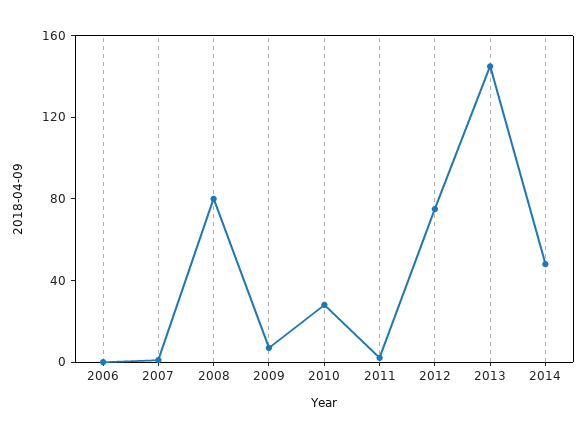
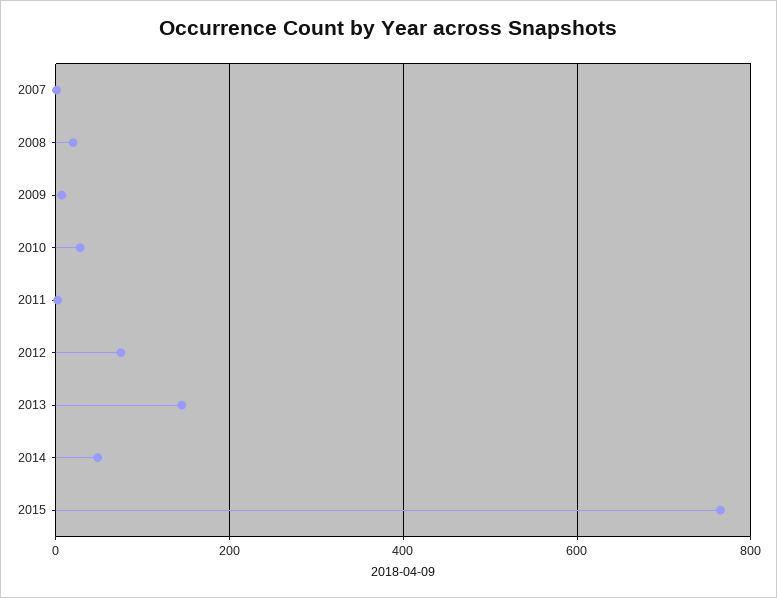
2006: 0 -> none
2008: 80 -> 20
2015: none -> 760

